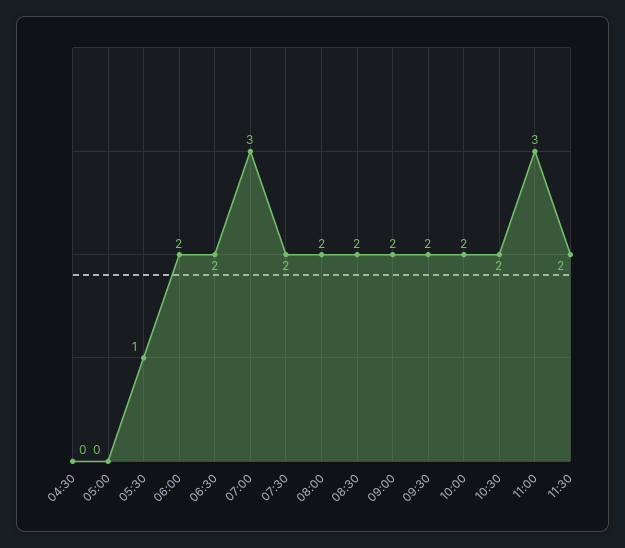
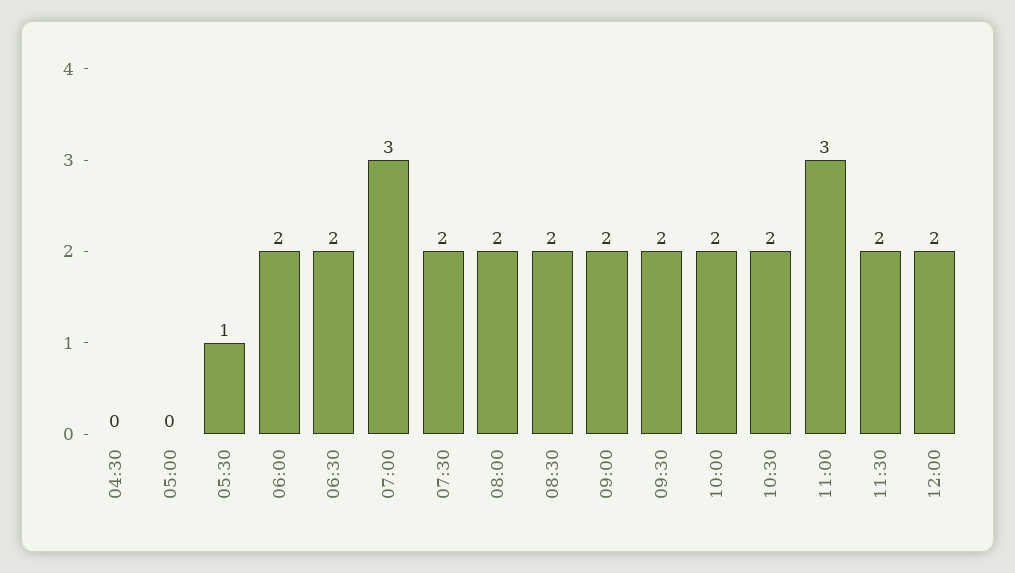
12:00: none -> 2

